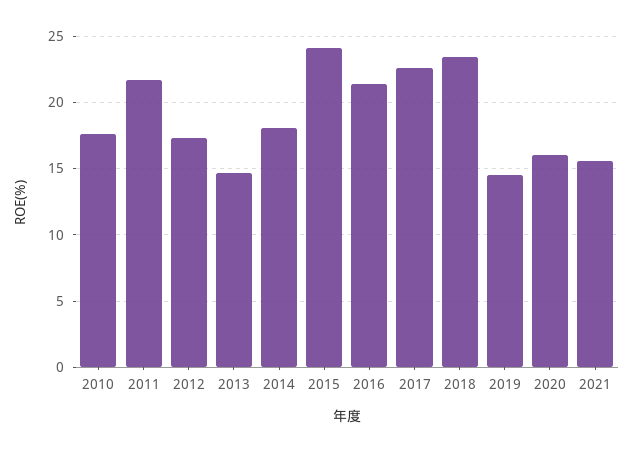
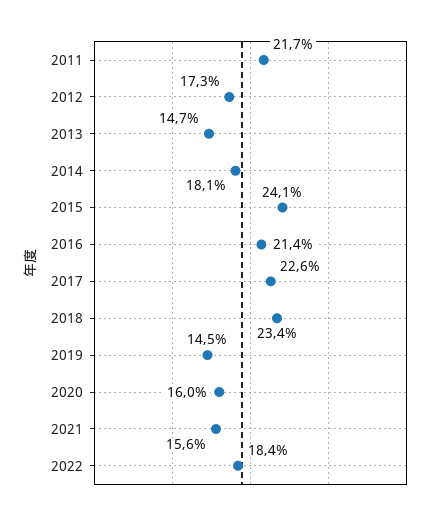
2010: 17.5 -> none
2022: none -> 18.4

